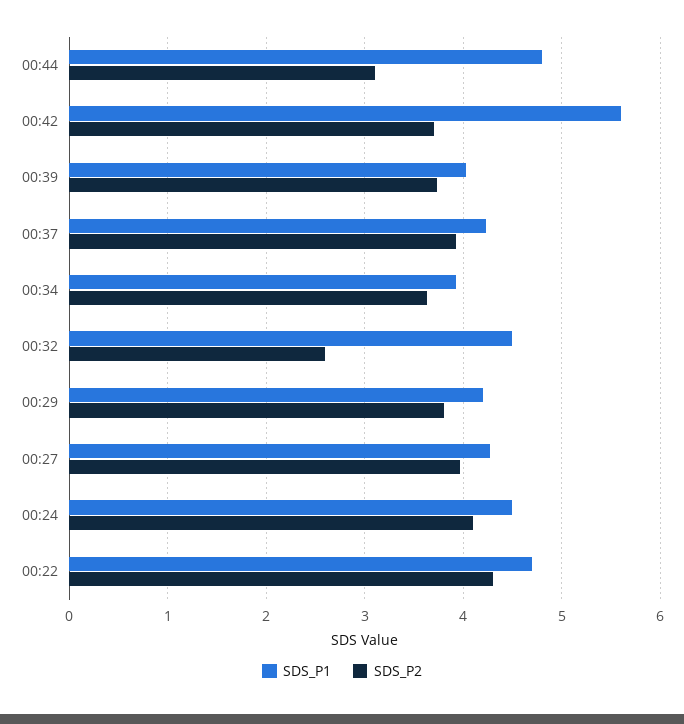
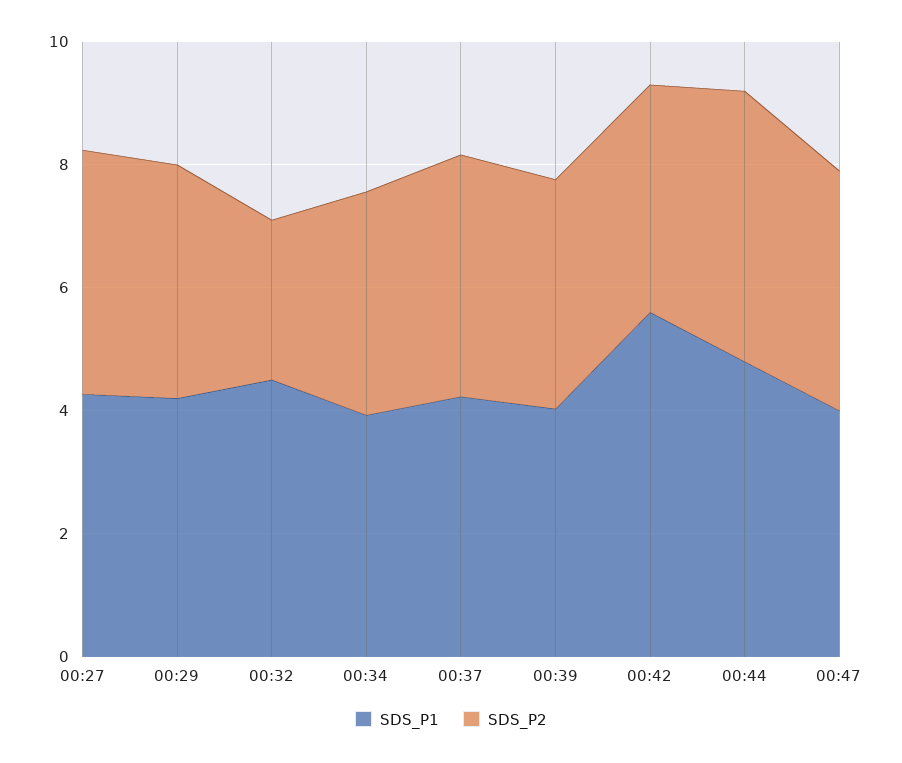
SDS_P2, 00:44: 3.1 -> 4.5
SDS_P1, 00:24: 4.5 -> none
SDS_P2, 00:24: 4.1 -> none
SDS_P1, 00:22: 4.7 -> none
SDS_P2, 00:22: 4.3 -> none
SDS_P1, 00:47: none -> 4
SDS_P2, 00:47: none -> 4

